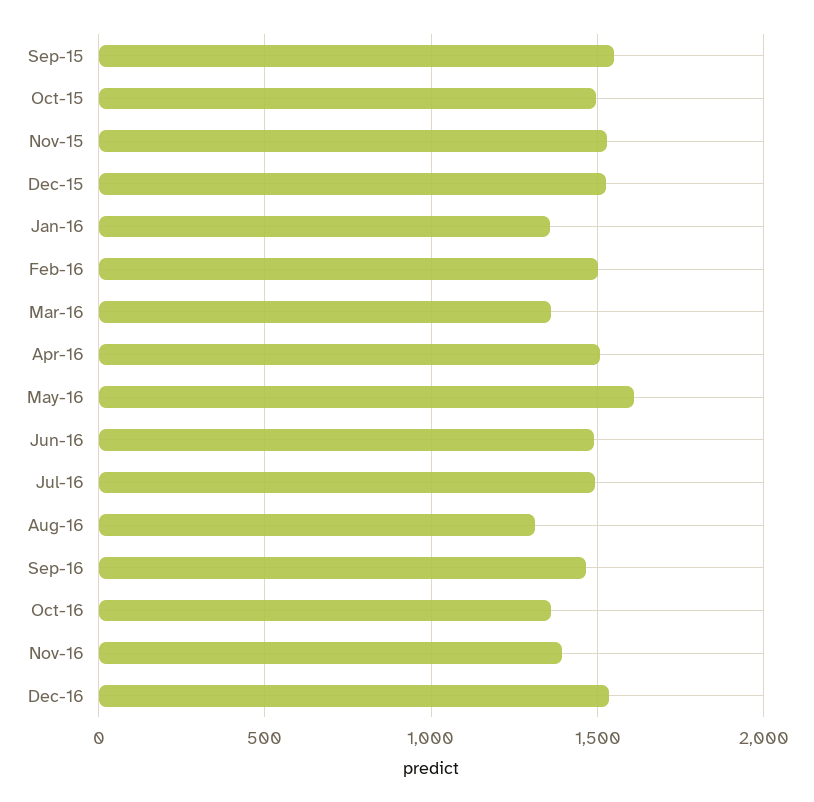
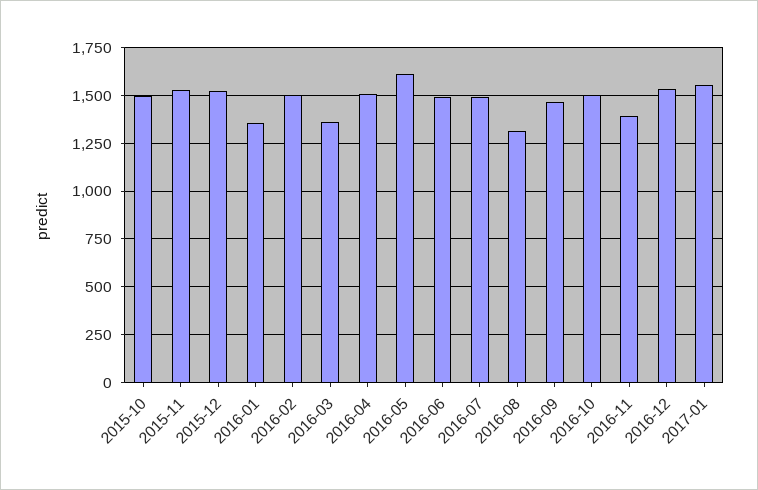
Sep-15: 1550 -> none
Oct-16: 1350 -> 1500
2017-01: none -> 1550

